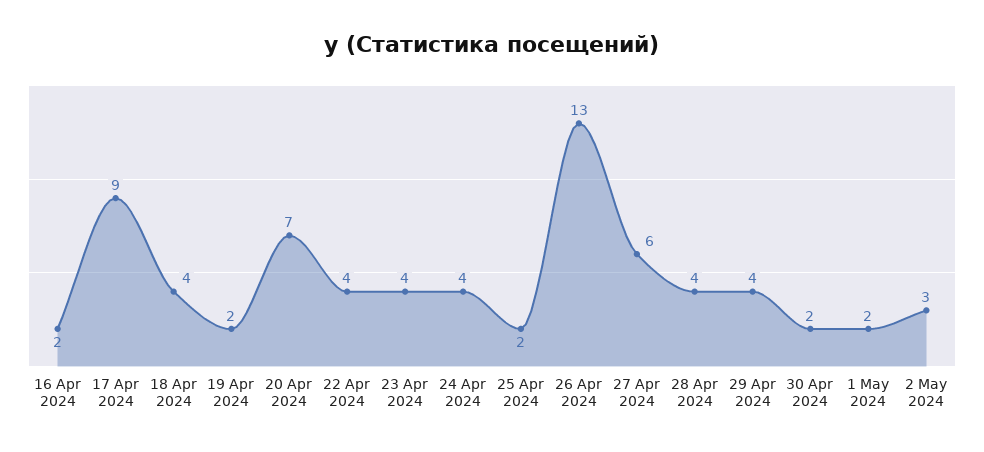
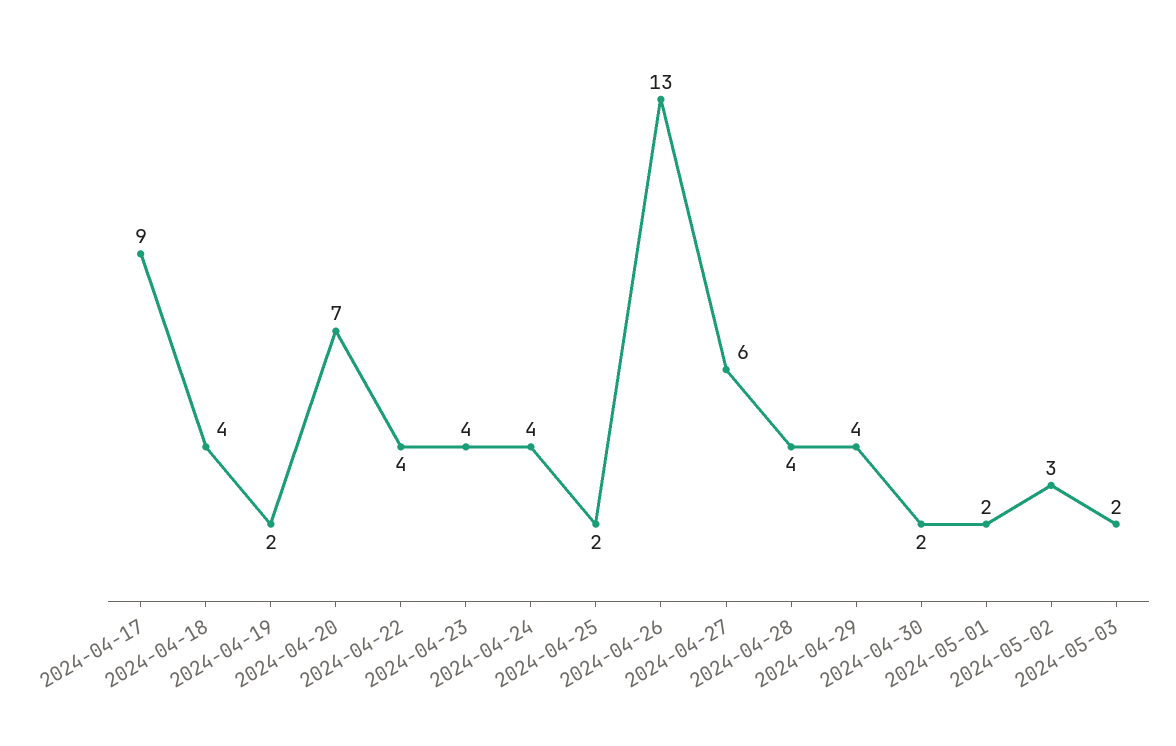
16 Apr 2024: 2 -> none
2024-05-03: none -> 2

